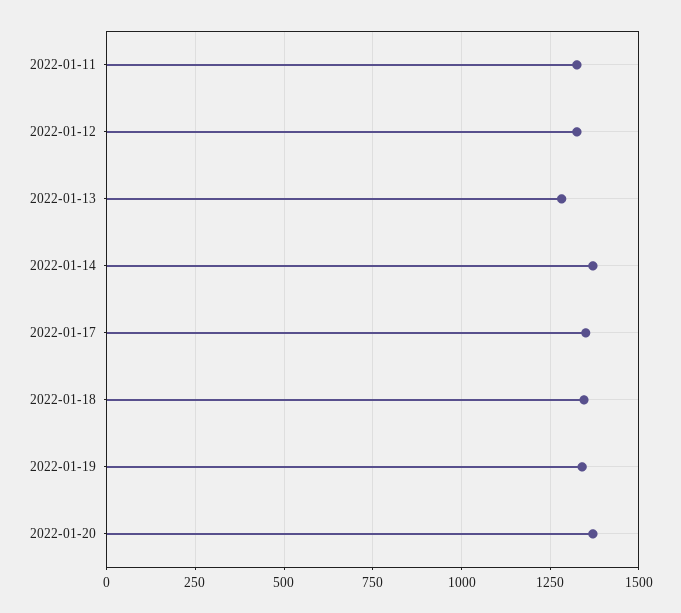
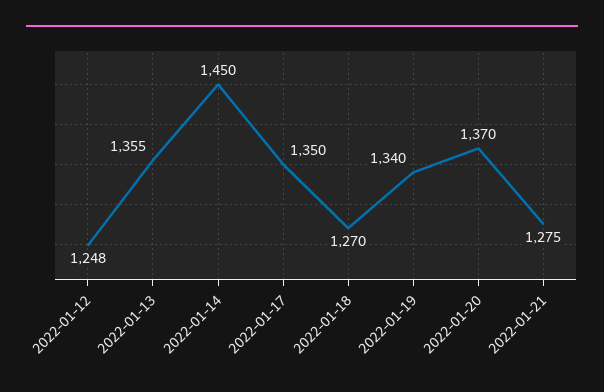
2022-01-11: 1325 -> none
2022-01-12: 1325 -> 1248
2022-01-13: 1275 -> 1355
2022-01-14: 1375 -> 1450
2022-01-18: 1350 -> 1270
2022-01-21: none -> 1275

